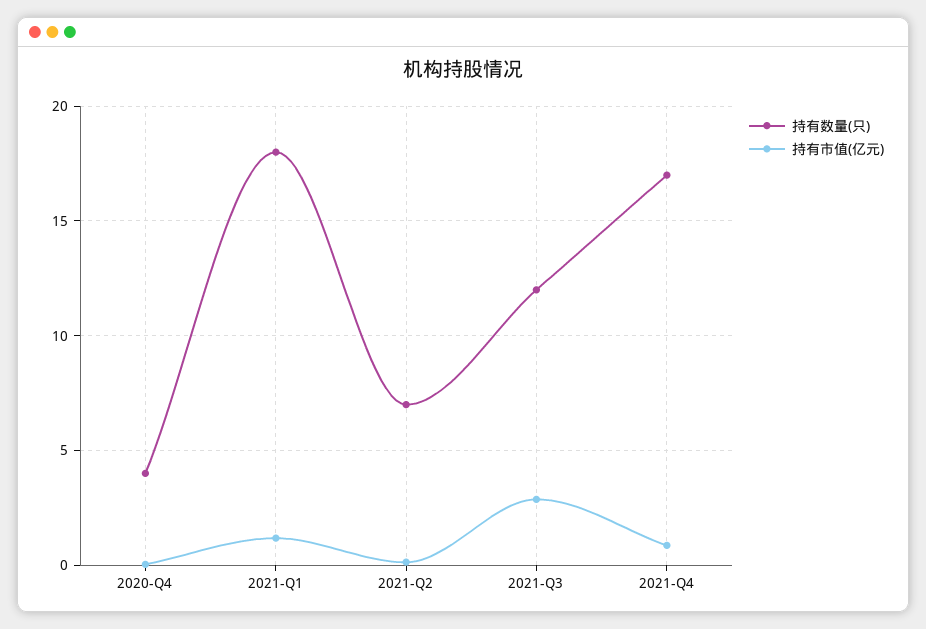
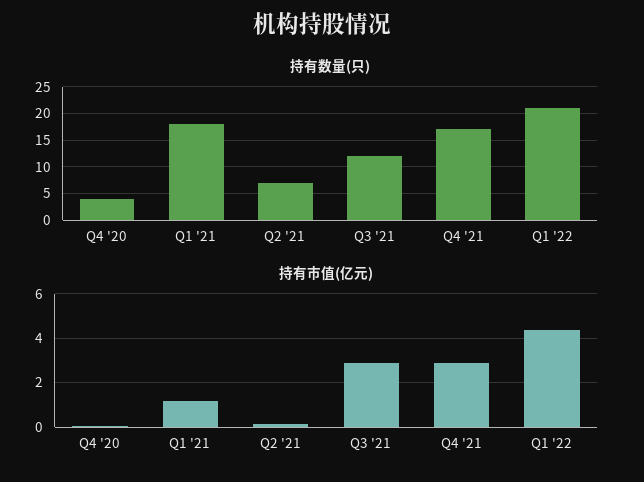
持有市值(亿元), 2021-Q4: 1 -> 3
持有数量(只), Q1 '22: none -> 20
持有市值(亿元), Q1 '22: none -> 4.5

